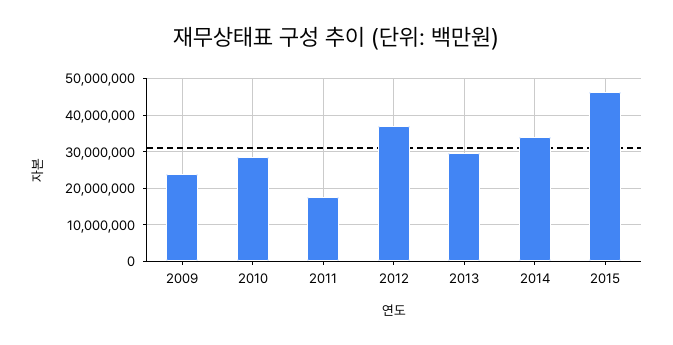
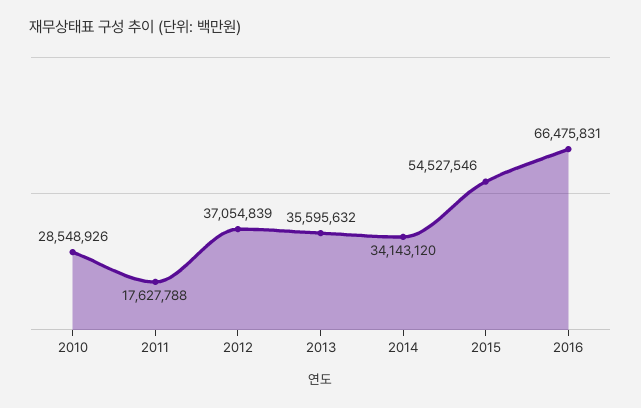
2009: 24000000 -> none
2013: 30000000 -> 35595632
2015: 46000000 -> 54527546
2016: none -> 66475831

